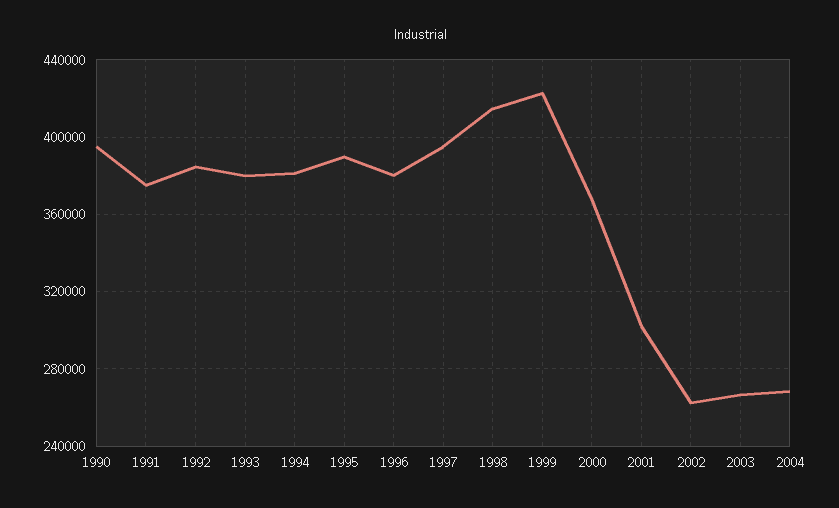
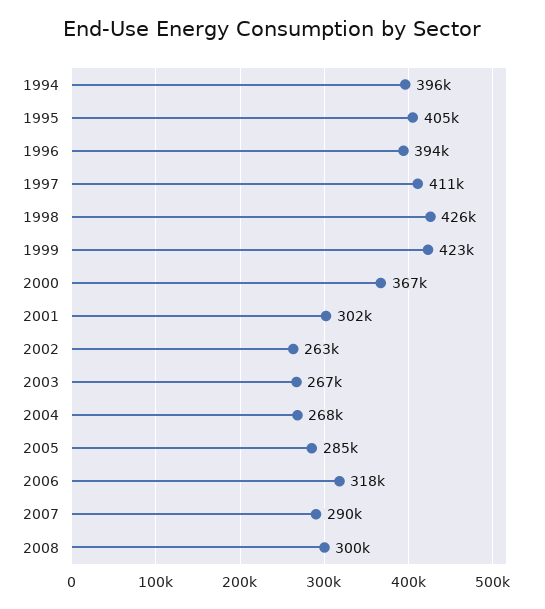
1990: 395000 -> none
1991: 375000 -> none
1992: 385000 -> none
1993: 380000 -> none
1994: 380000 -> 396000
1995: 390000 -> 405000
1996: 380000 -> 394000
1997: 395000 -> 411000
1998: 415000 -> 426000
2005: none -> 285000
2006: none -> 318000
2007: none -> 290000
2008: none -> 300000

